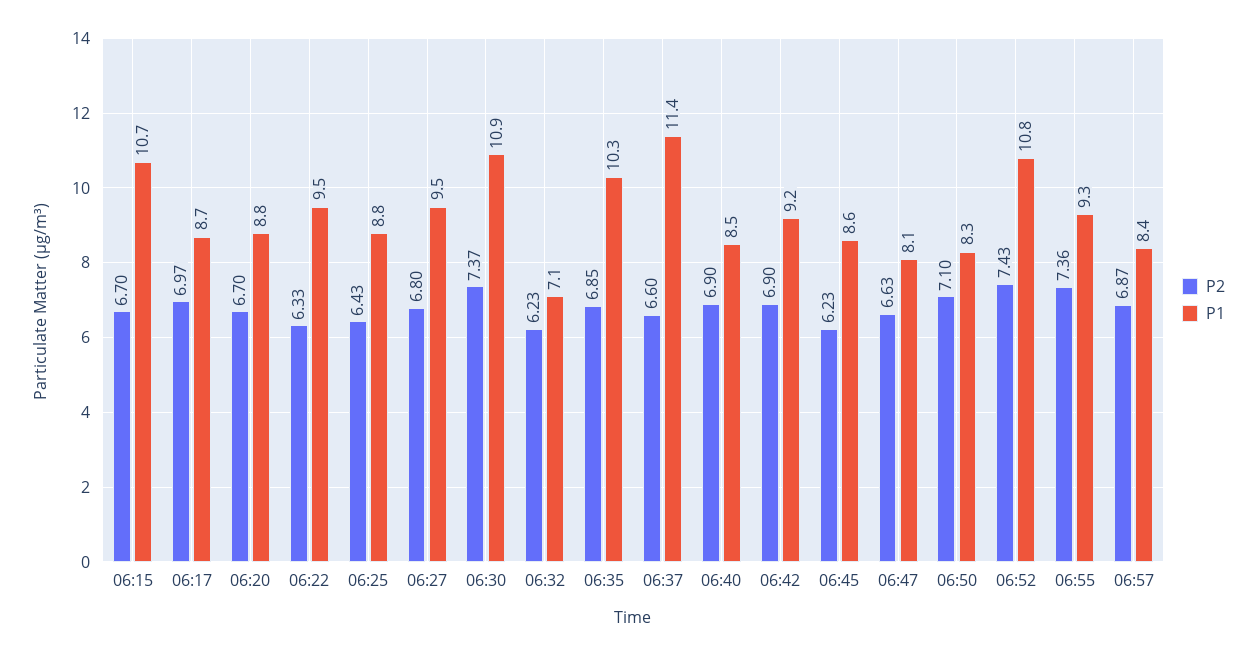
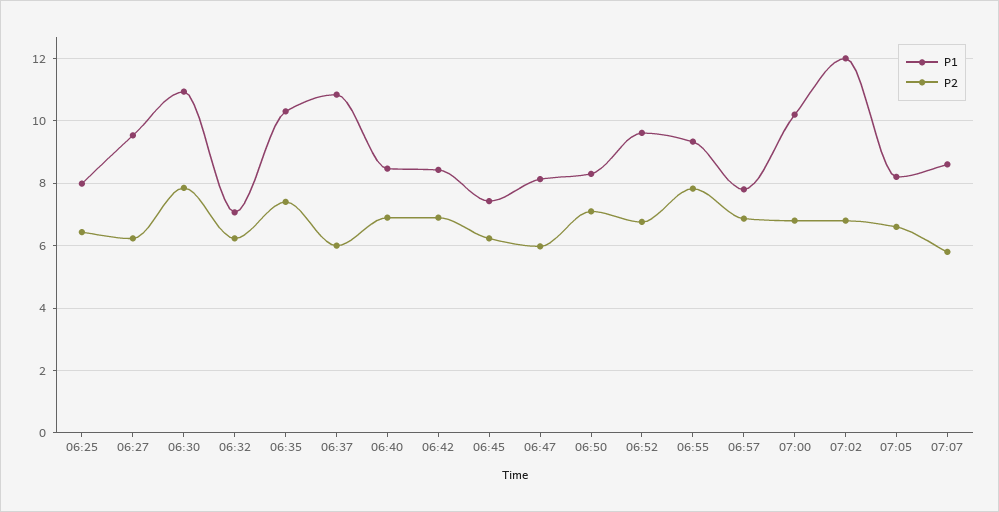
P2, 06:15: 6.7 -> none
P1, 06:15: 10.7 -> none
P2, 06:17: 6.97 -> none
P1, 06:17: 8.7 -> none
P2, 06:20: 6.7 -> none
P1, 06:20: 8.8 -> none
P2, 06:22: 6.33 -> none
P1, 06:22: 9.5 -> none
P1, 06:25: 8.8 -> 8
P2, 06:27: 6.8 -> 6.2
P2, 06:30: 7.37 -> 7.8
P2, 06:35: 6.85 -> 7.4
P2, 06:37: 6.6 -> 6
P1, 06:37: 11.4 -> 10.8
P1, 06:42: 9.2 -> 8.4
P1, 06:45: 8.6 -> 7.4
P2, 06:47: 6.63 -> 6
P2, 06:52: 7.43 -> 6.8
P1, 06:52: 10.8 -> 9.6
P2, 06:55: 7.36 -> 7.8
P1, 06:57: 8.4 -> 7.8
P1, 07:00: none -> 10.2
P2, 07:00: none -> 6.8
P1, 07:02: none -> 12
P2, 07:02: none -> 6.8
P1, 07:05: none -> 8.2
P2, 07:05: none -> 6.6
P1, 07:07: none -> 8.6
P2, 07:07: none -> 5.8

